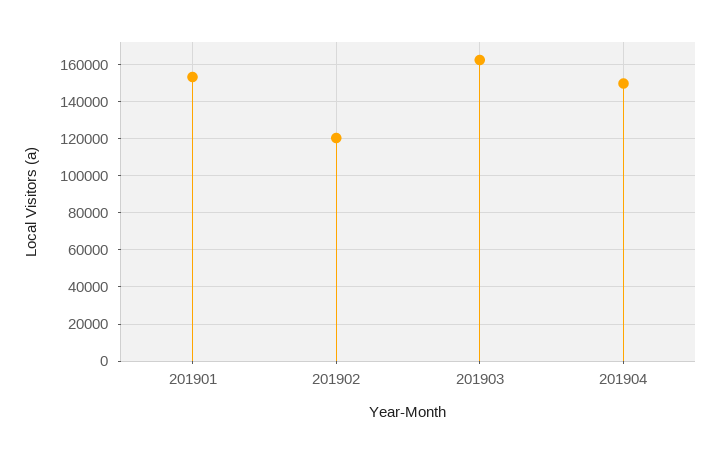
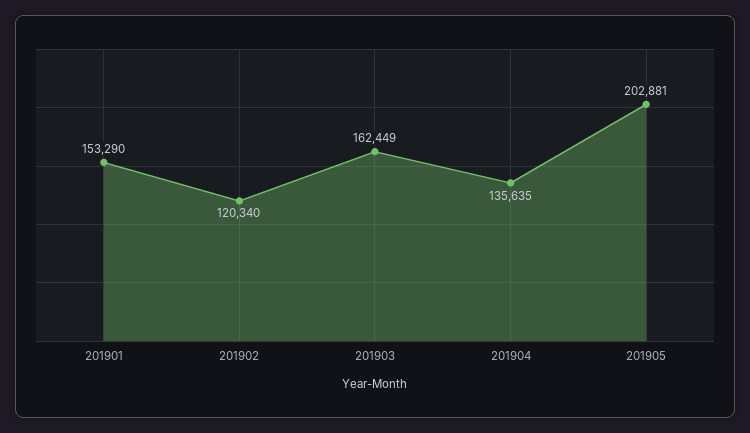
201904: 150000 -> 135635
201905: none -> 202881

